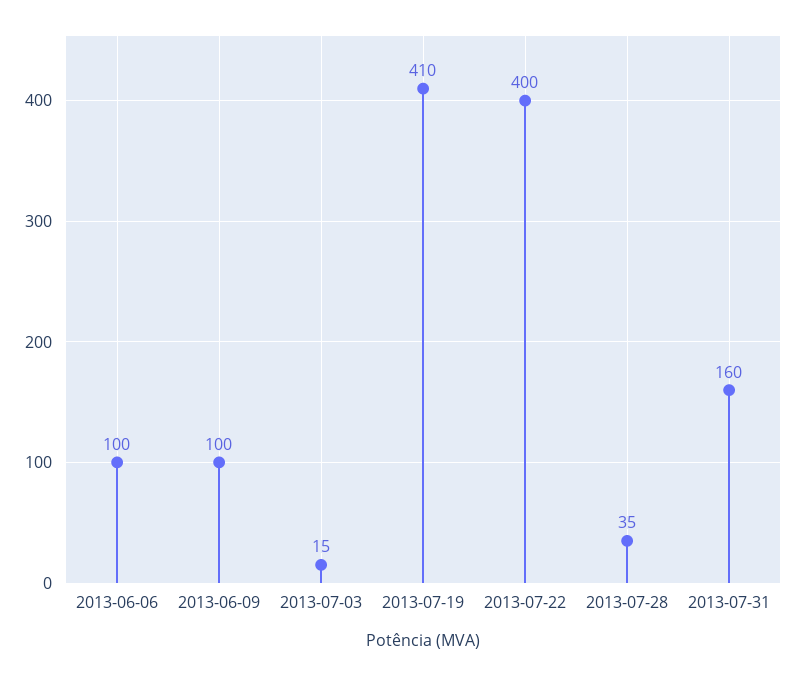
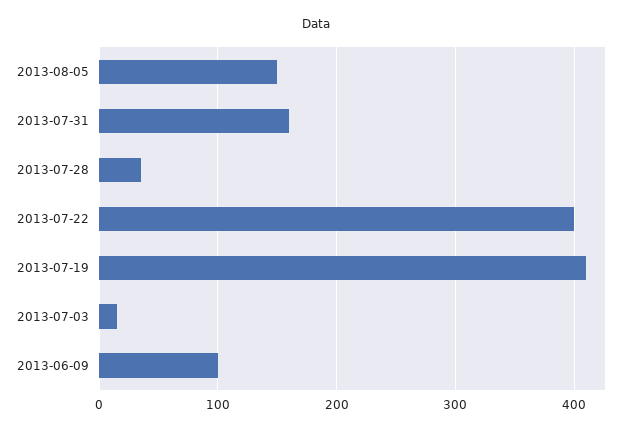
2013-06-06: 100 -> none
2013-08-05: none -> 150

